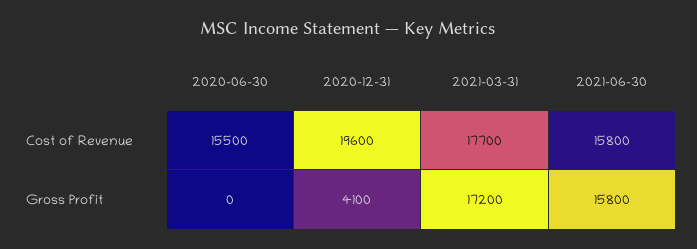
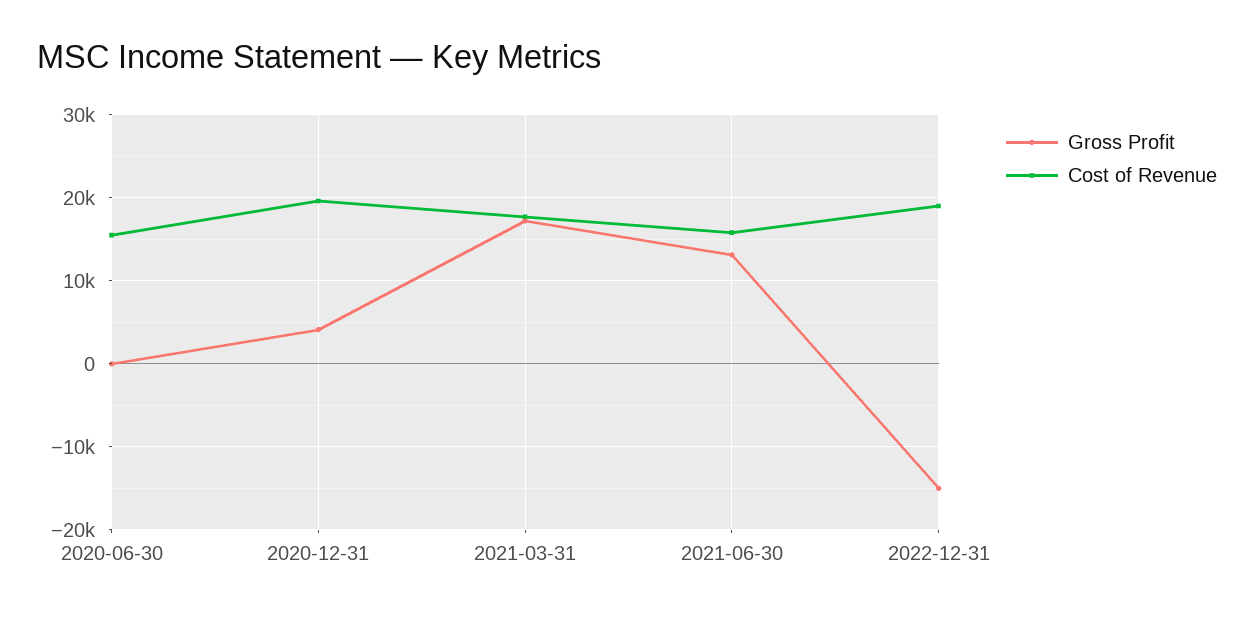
Gross Profit, 2021-06-30: 15800 -> 13000
Gross Profit, 2022-12-31: none -> -15000
Cost of Revenue, 2022-12-31: none -> 19000

